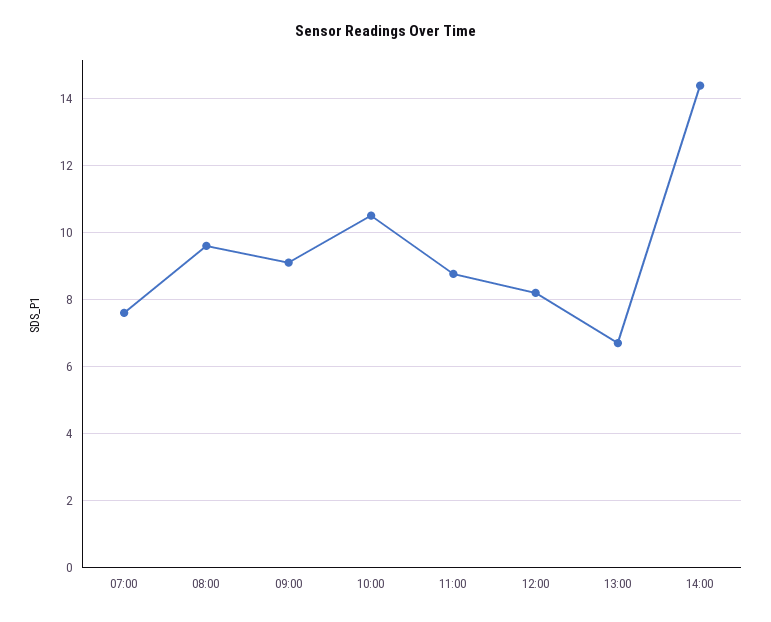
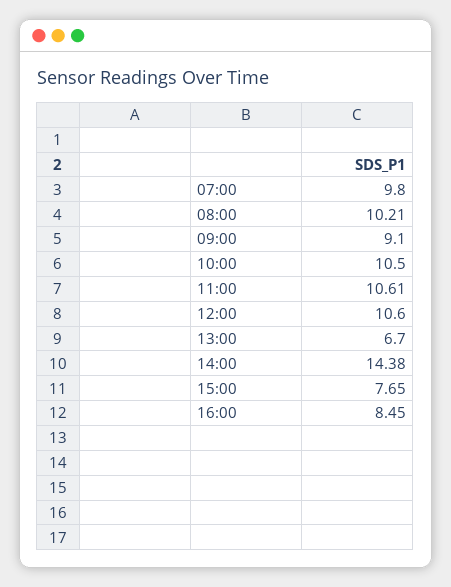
07:00: 7.6 -> 9.8
08:00: 9.6 -> 10.21
11:00: 8.8 -> 10.61
12:00: 8.2 -> 10.6
15:00: none -> 7.65
16:00: none -> 8.45

